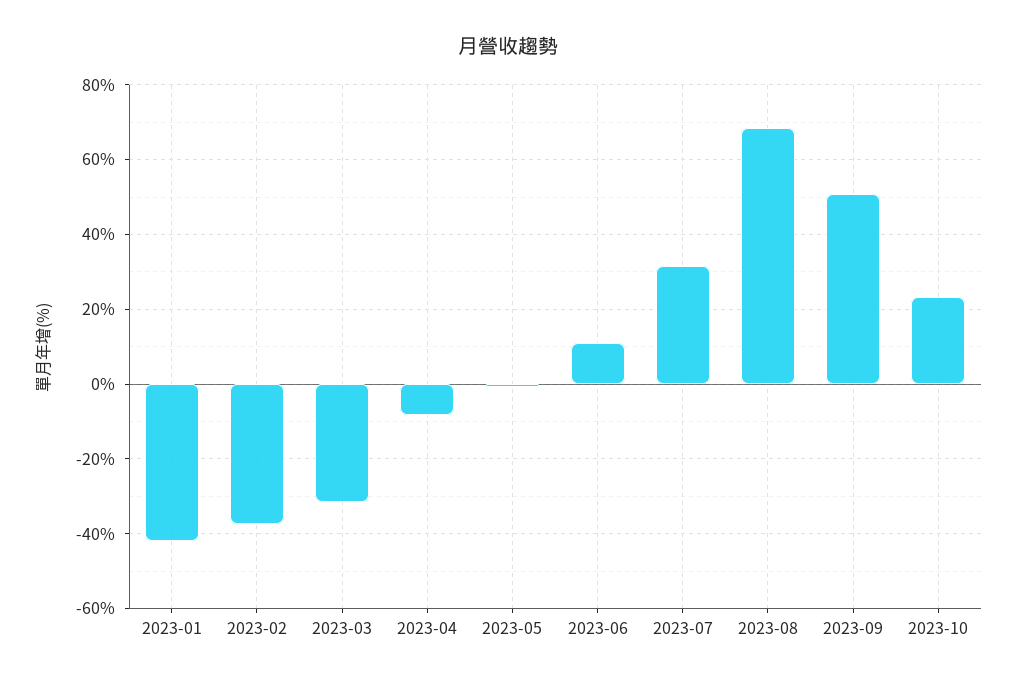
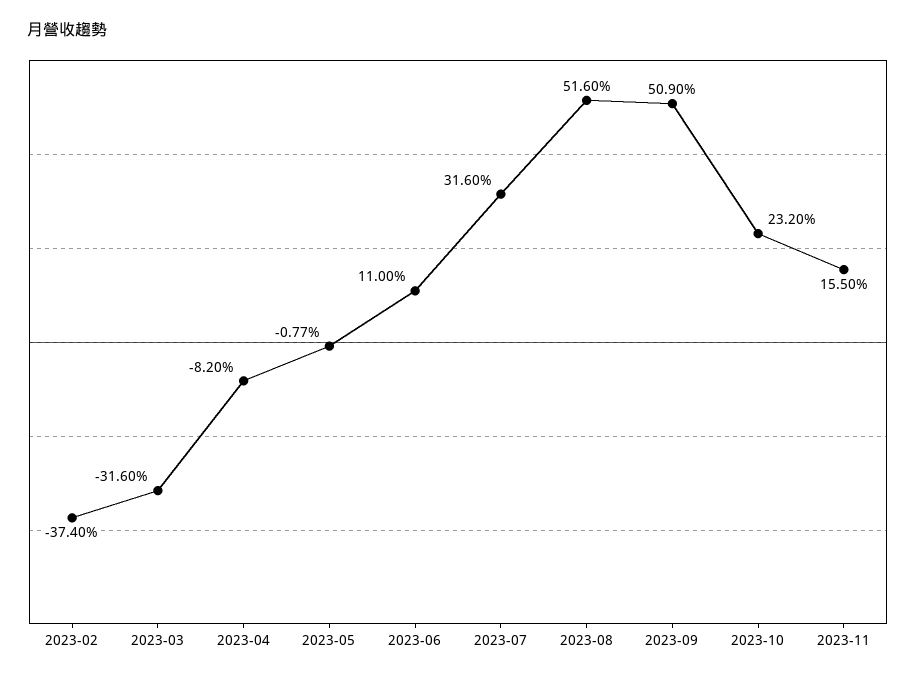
2023-01: -42 -> none
2023-08: 68 -> 51.6
2023-11: none -> 15.5

